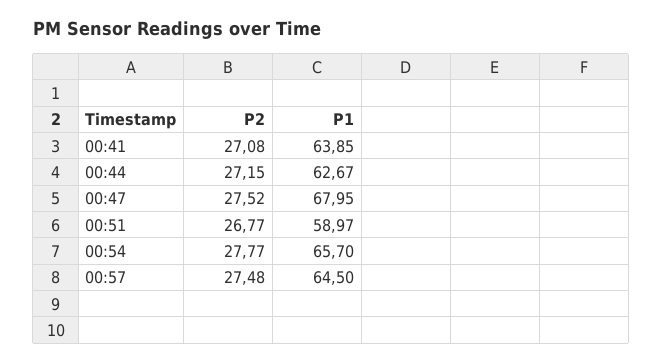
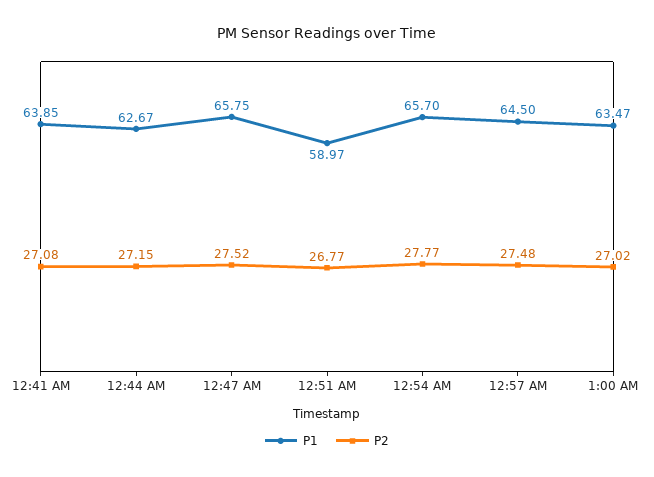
P1, 00:47: 67.95 -> 65.75
P1, 1:00 AM: none -> 63.47
P2, 1:00 AM: none -> 27.02

